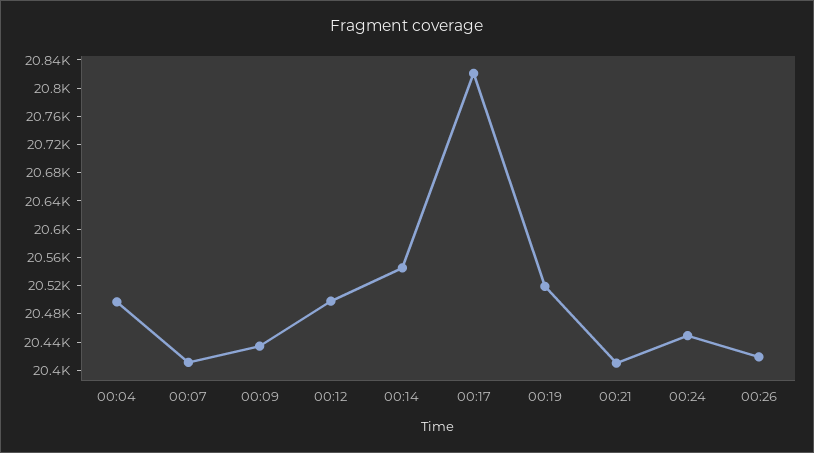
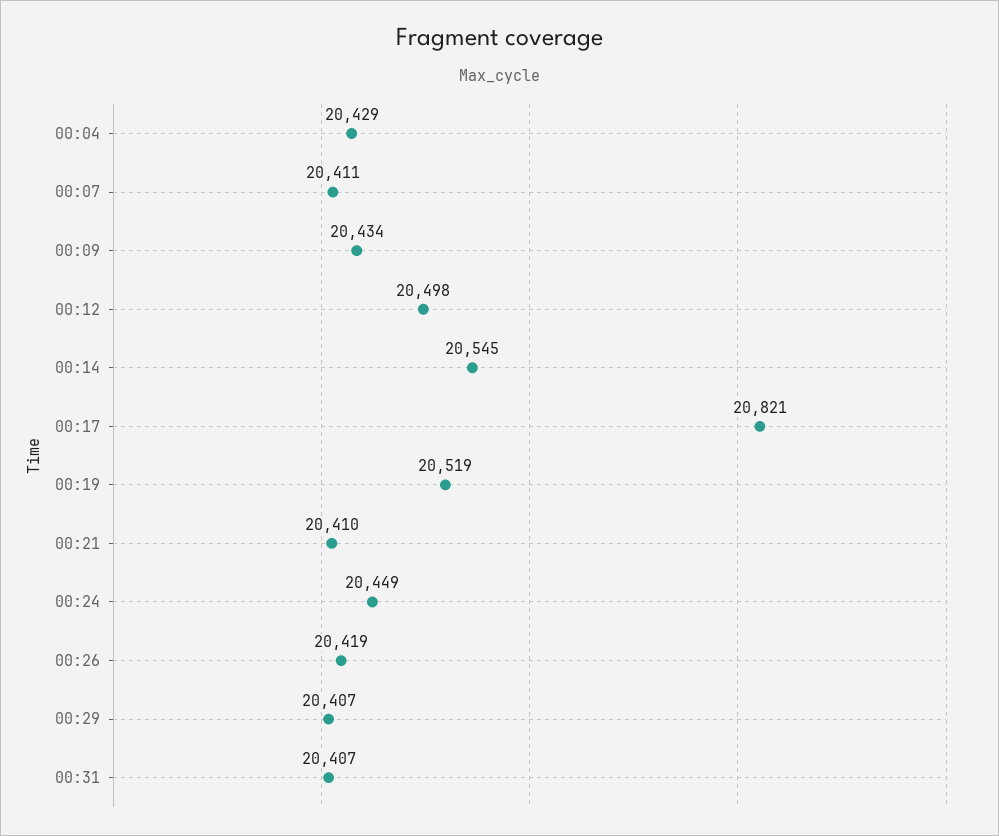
00:04: 20500 -> 20429
00:29: none -> 20407
00:31: none -> 20407

